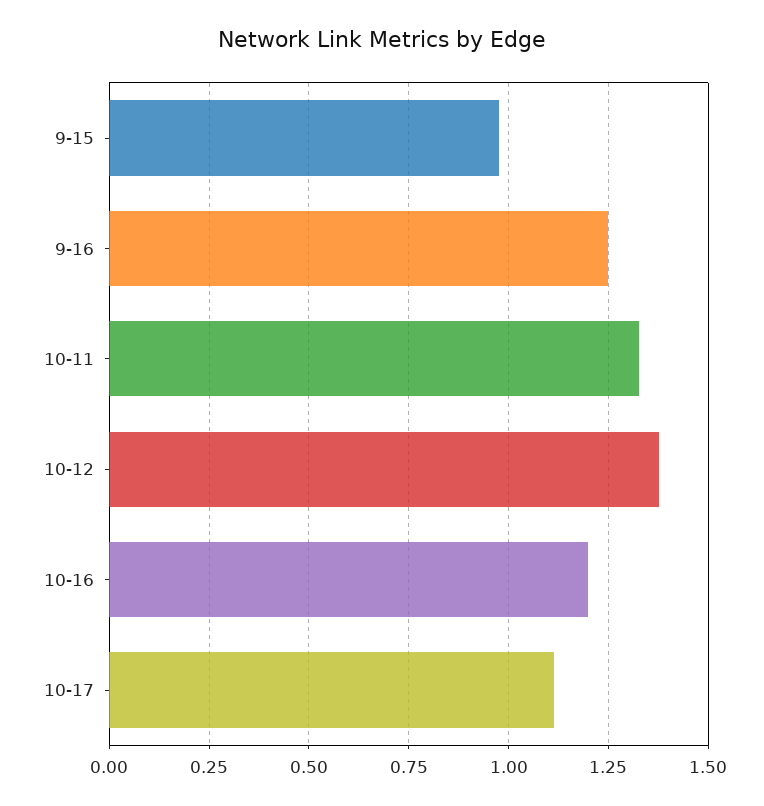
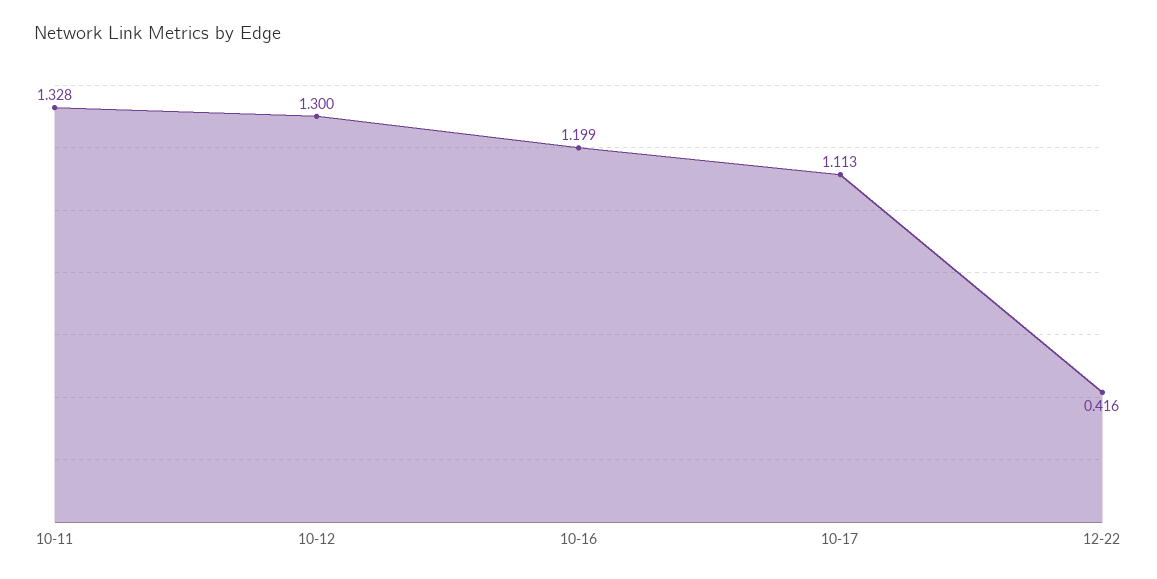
9-15: 0.975 -> none
9-16: 1.25 -> none
10-12: 1.375 -> 1.3
12-22: none -> 0.416

